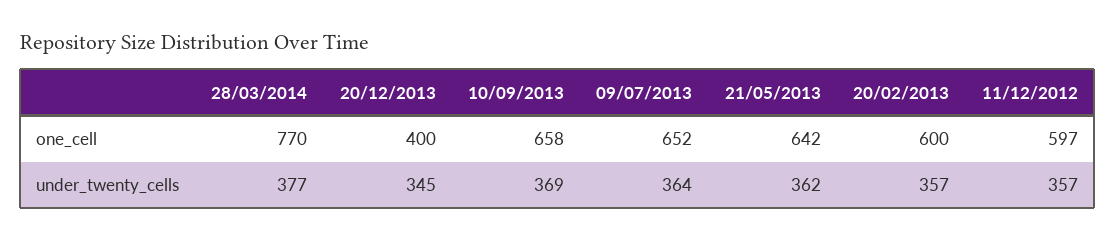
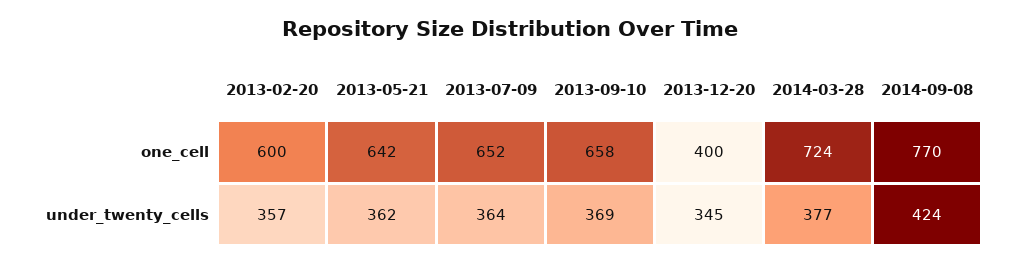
28/03/2014, one_cell: 770 -> 724
11/12/2012, one_cell: 597 -> none
11/12/2012, under_twenty_cells: 357 -> none
2014-09-08, one_cell: none -> 770
2014-09-08, under_twenty_cells: none -> 424

